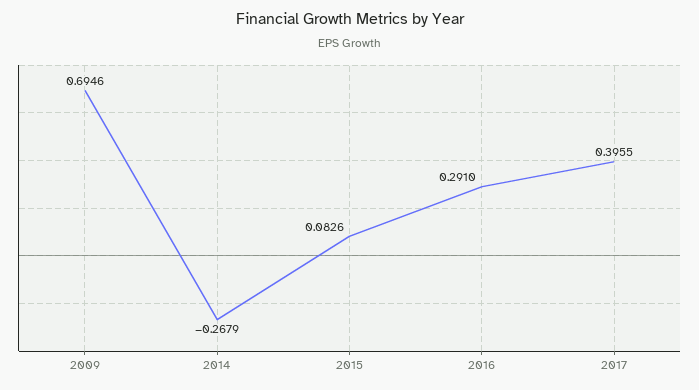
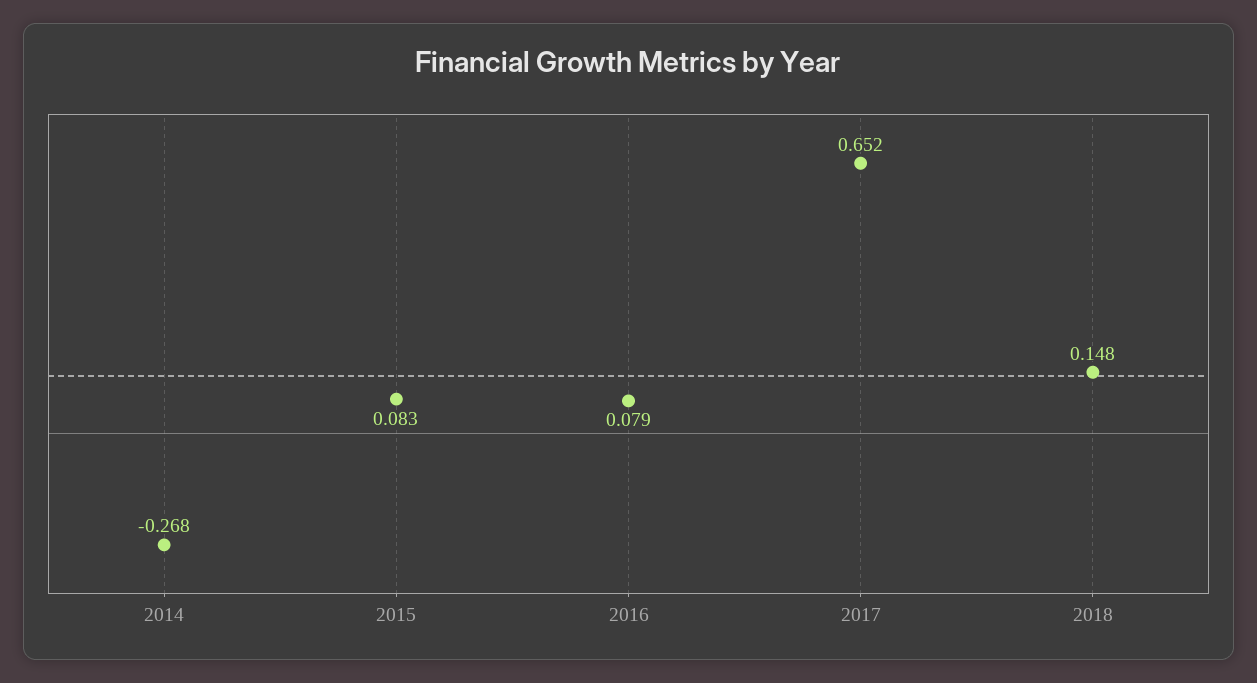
2009: 0.6946 -> none
2016: 0.291 -> 0.079
2017: 0.3955 -> 0.652
2018: none -> 0.148

